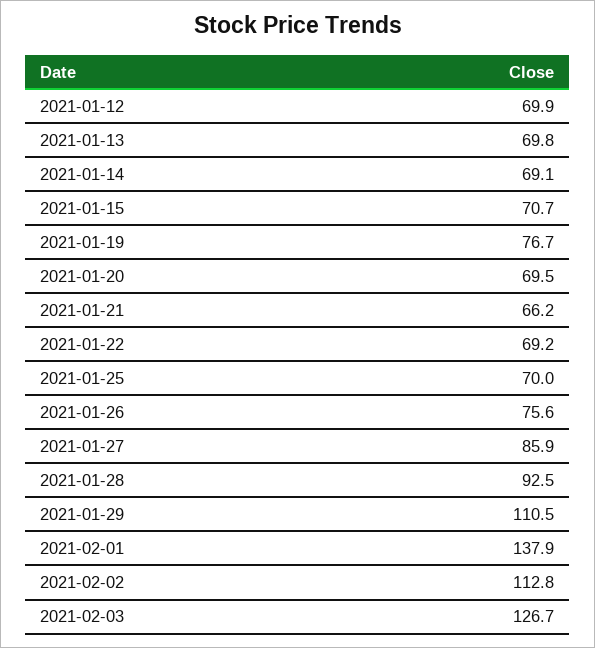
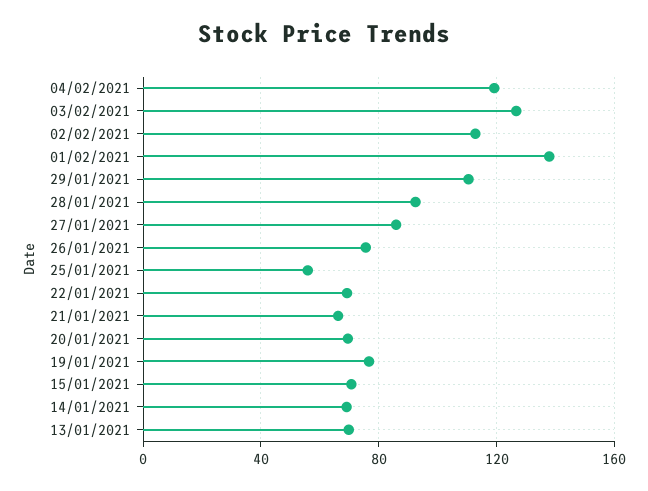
2021-01-12: 69.9 -> none
2021-01-25: 70 -> 55
04/02/2021: none -> 120

